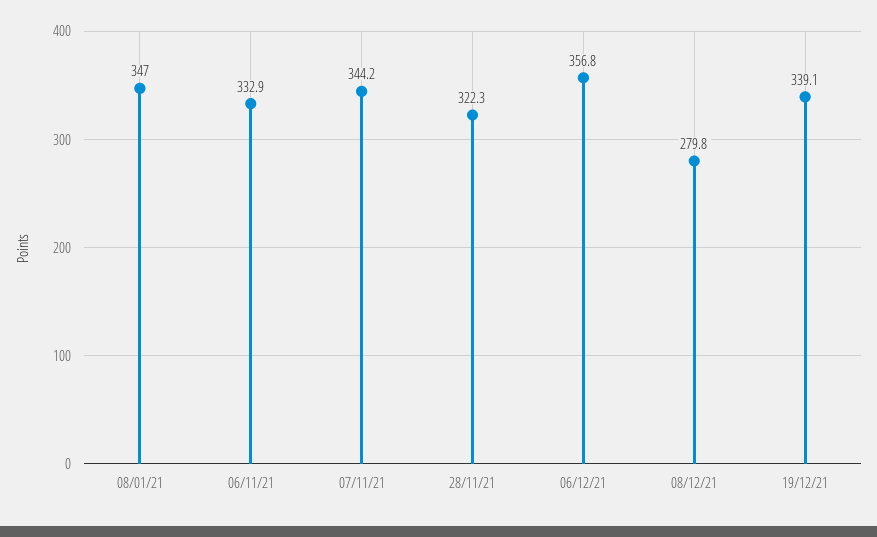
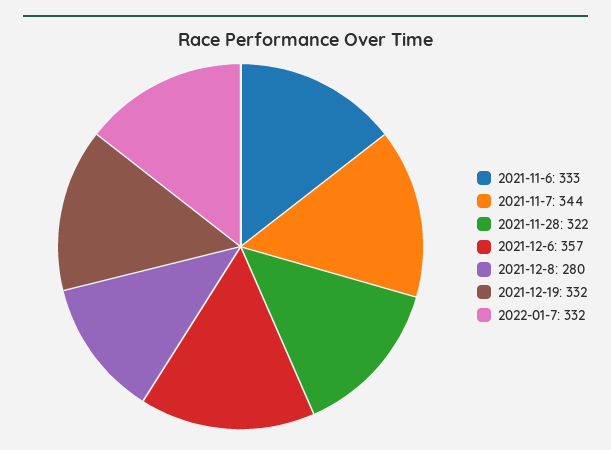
08/01/21: 347 -> none
19/12/21: 339.1 -> 332
2022-01-7: none -> 332

